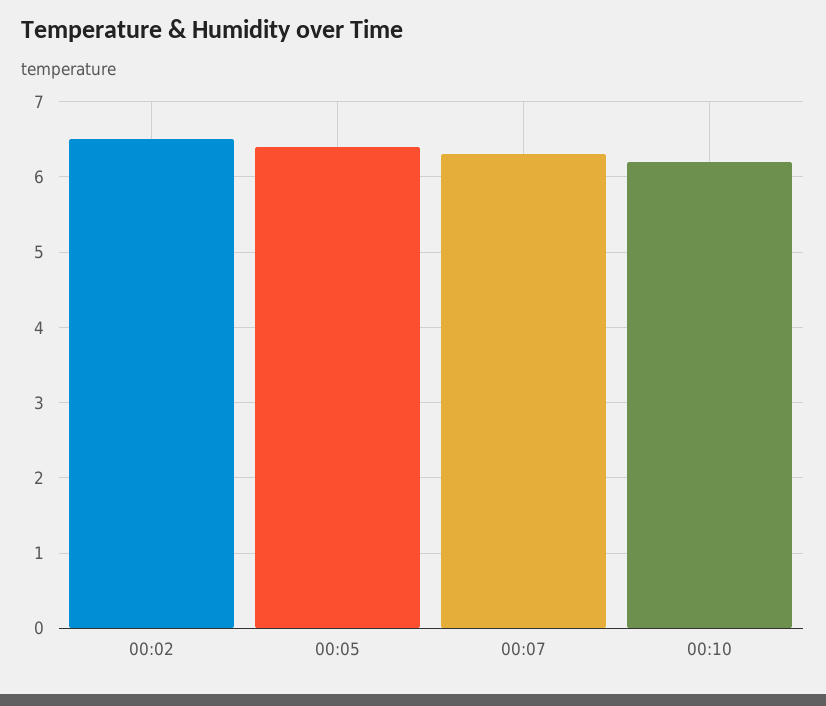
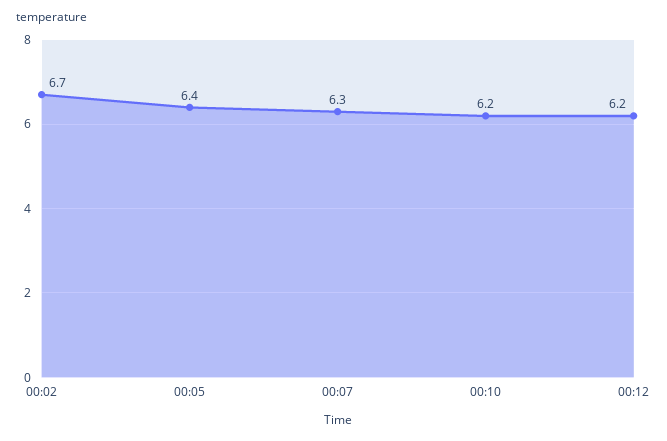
00:02: 6.5 -> 6.7
00:12: none -> 6.2

